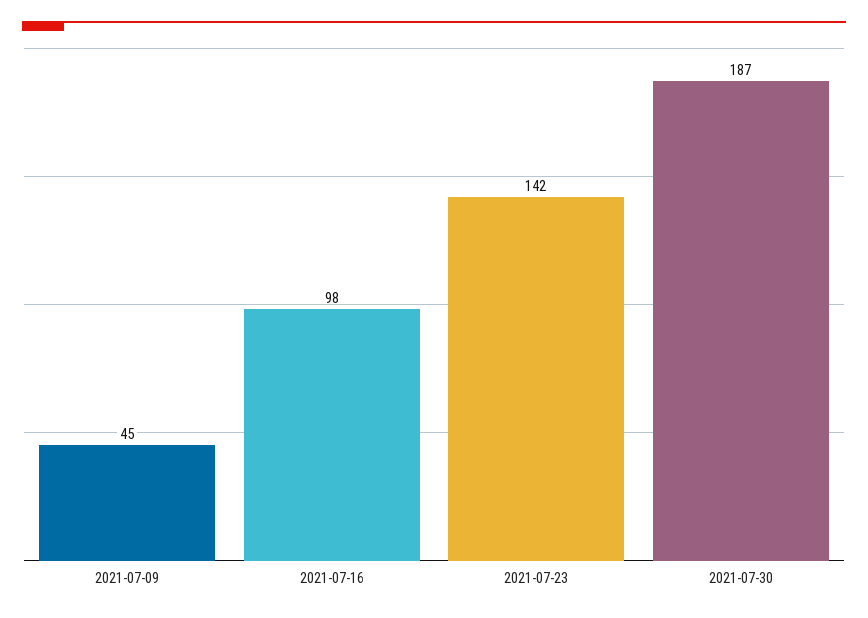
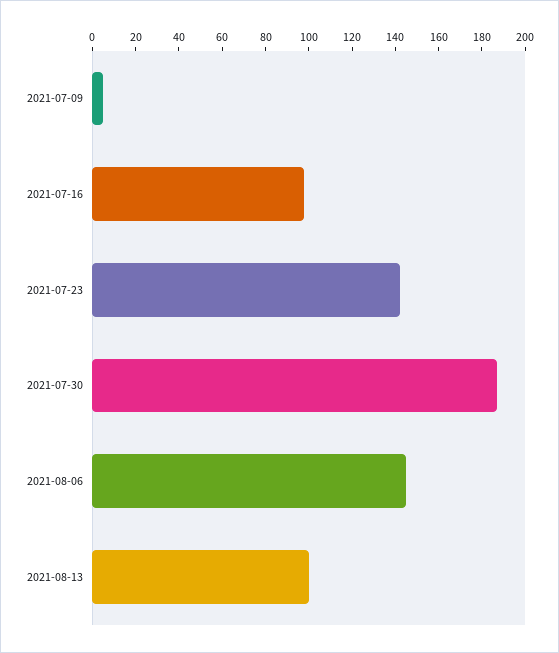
2021-07-09: 45 -> 5
2021-08-06: none -> 145
2021-08-13: none -> 100

